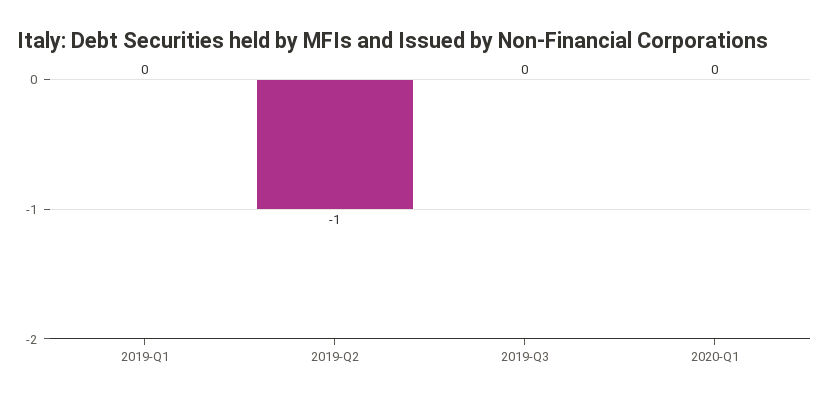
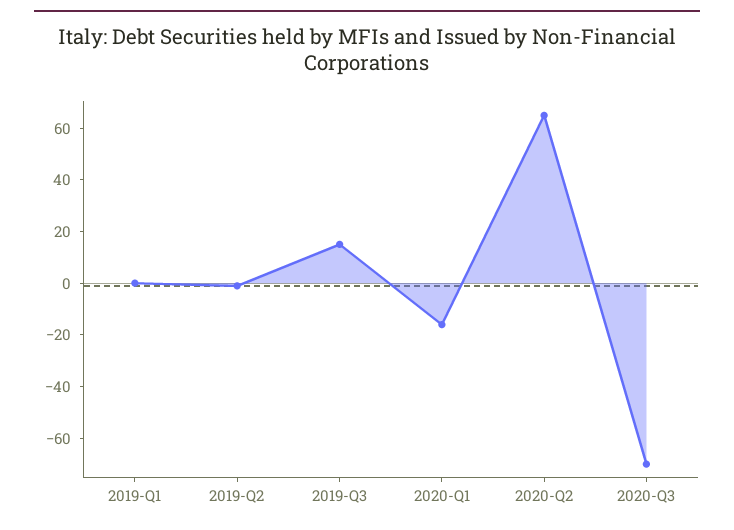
2019-Q3: 0 -> 15
2020-Q1: 0 -> -15
2020-Q2: none -> 65
2020-Q3: none -> -70

